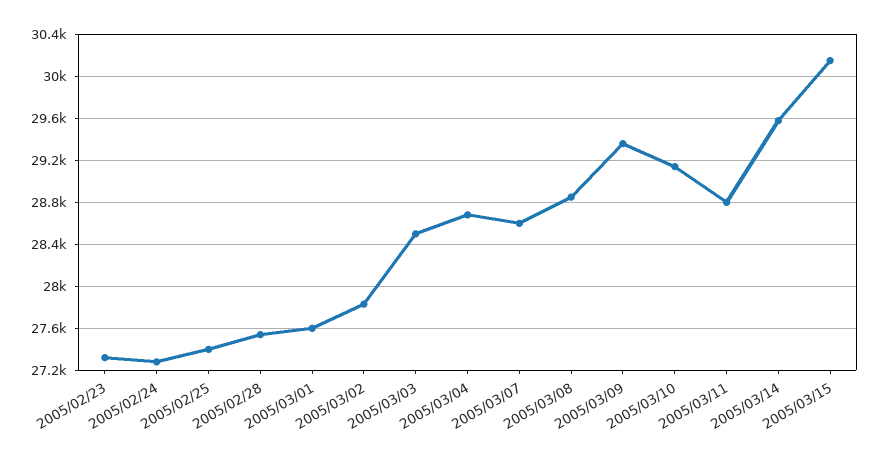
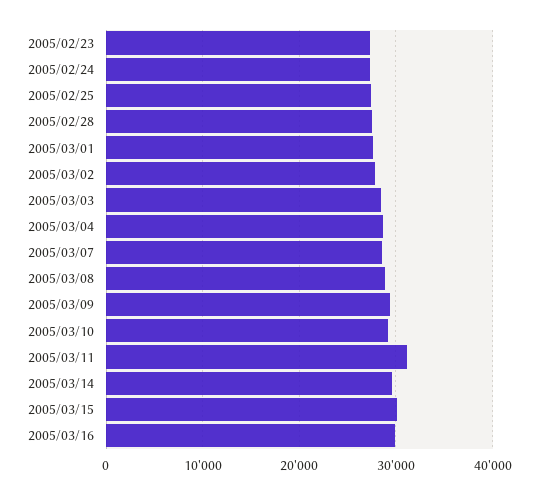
2005/03/11: 28800 -> 31000
2005/03/16: none -> 30000

